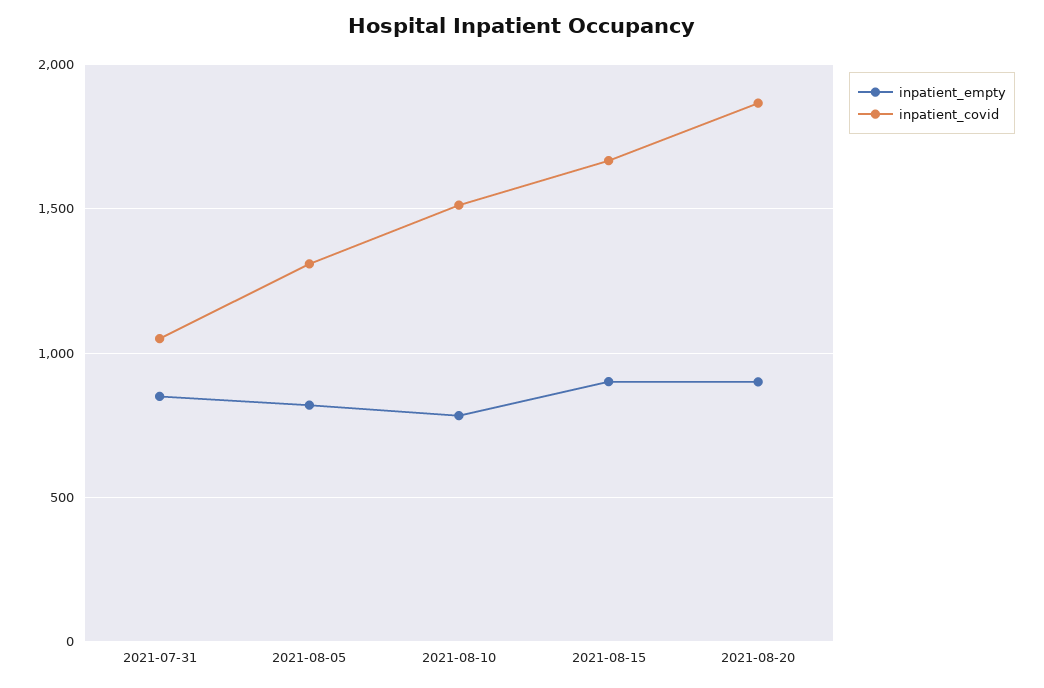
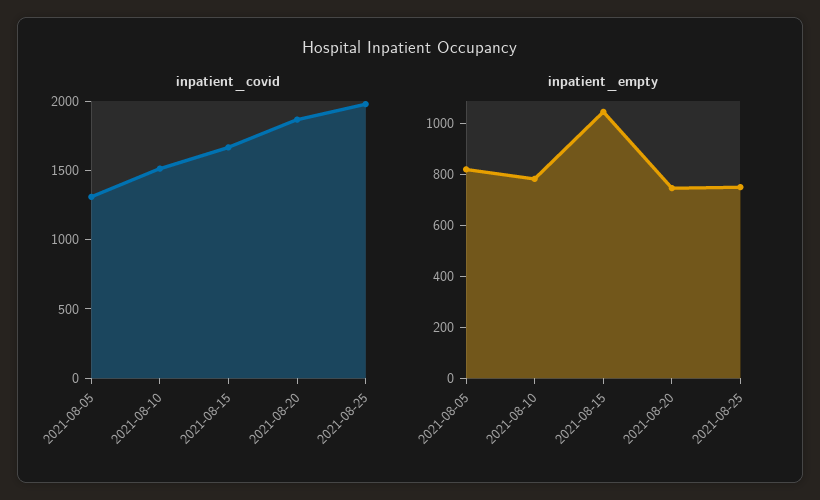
inpatient_empty, 2021-07-31: 850 -> none
inpatient_covid, 2021-07-31: 1050 -> none
inpatient_empty, 2021-08-15: 900 -> 1050
inpatient_empty, 2021-08-20: 900 -> 750
inpatient_covid, 2021-08-25: none -> 2000
inpatient_empty, 2021-08-25: none -> 750

